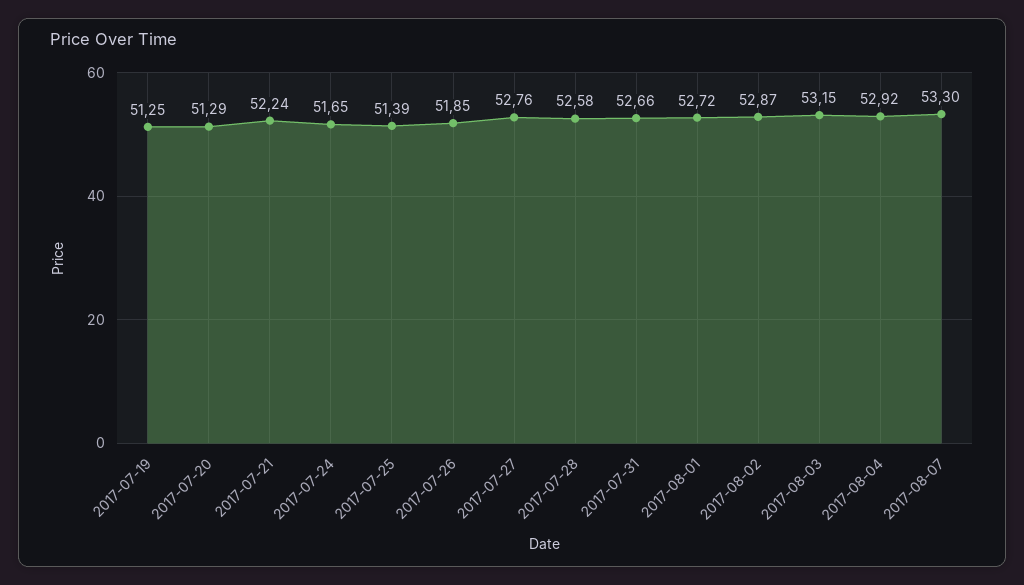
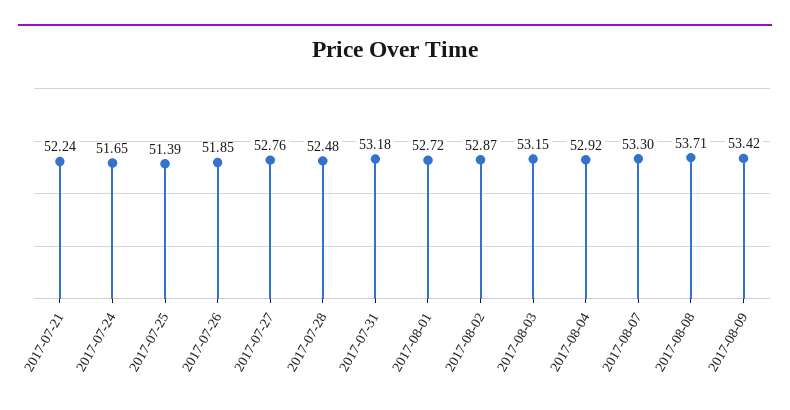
2017-07-19: 51.25 -> none
2017-07-20: 51.29 -> none
2017-07-28: 52.58 -> 52.48
2017-07-31: 52.66 -> 53.18
2017-08-08: none -> 53.71
2017-08-09: none -> 53.42

